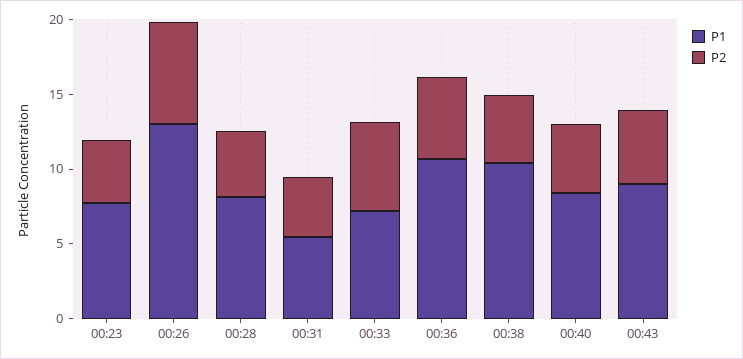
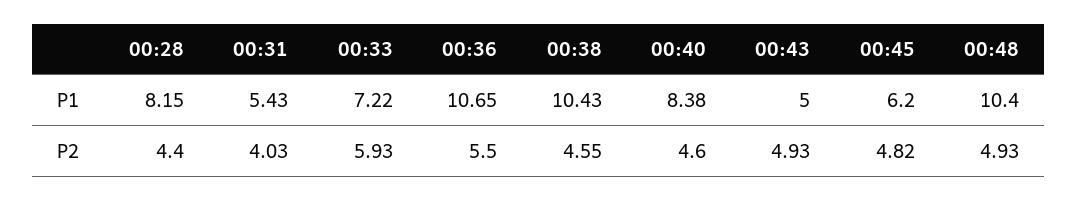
P1, 00:23: 8 -> none
P2, 00:23: 4 -> none
P1, 00:26: 13 -> none
P2, 00:26: 7 -> none
P1, 00:43: 9 -> 5
P1, 00:45: none -> 6.2
P1, 00:48: none -> 10.4
P2, 00:45: none -> 4.82
P2, 00:48: none -> 4.93

